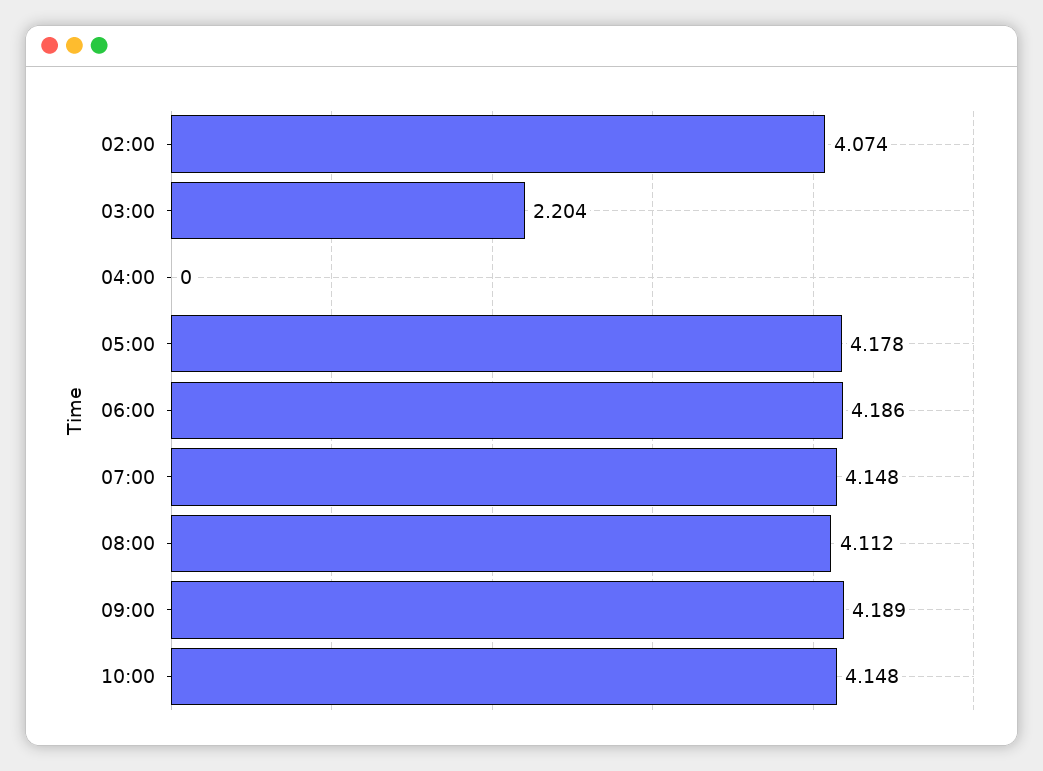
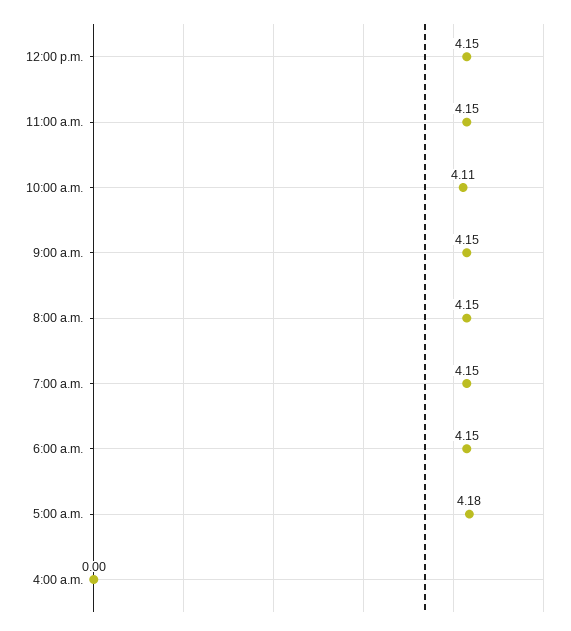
02:00: 4.074 -> none
03:00: 2.204 -> none
06:00: 4.186 -> 4.15
08:00: 4.112 -> 4.15
09:00: 4.189 -> 4.15
10:00: 4.148 -> 4.11
12:00 p.m.: none -> 4.15
11:00 a.m.: none -> 4.15

